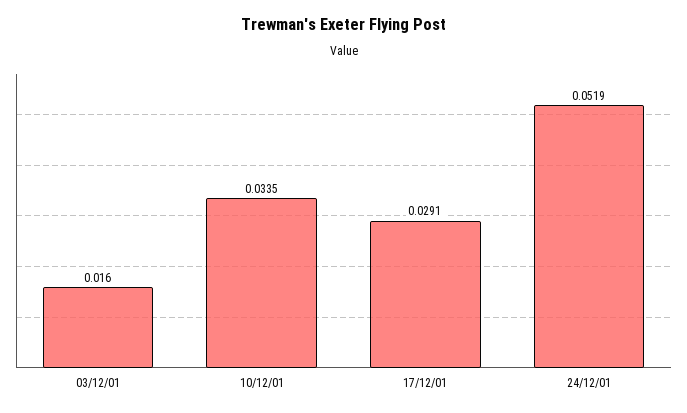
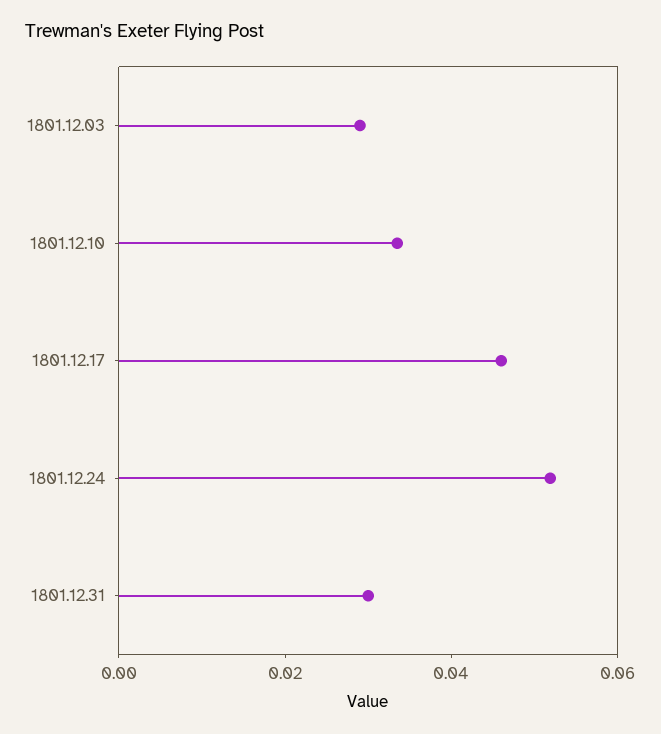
03/12/01: 0.016 -> 0.03
17/12/01: 0.0291 -> 0.045
1801.12.31: none -> 0.03

